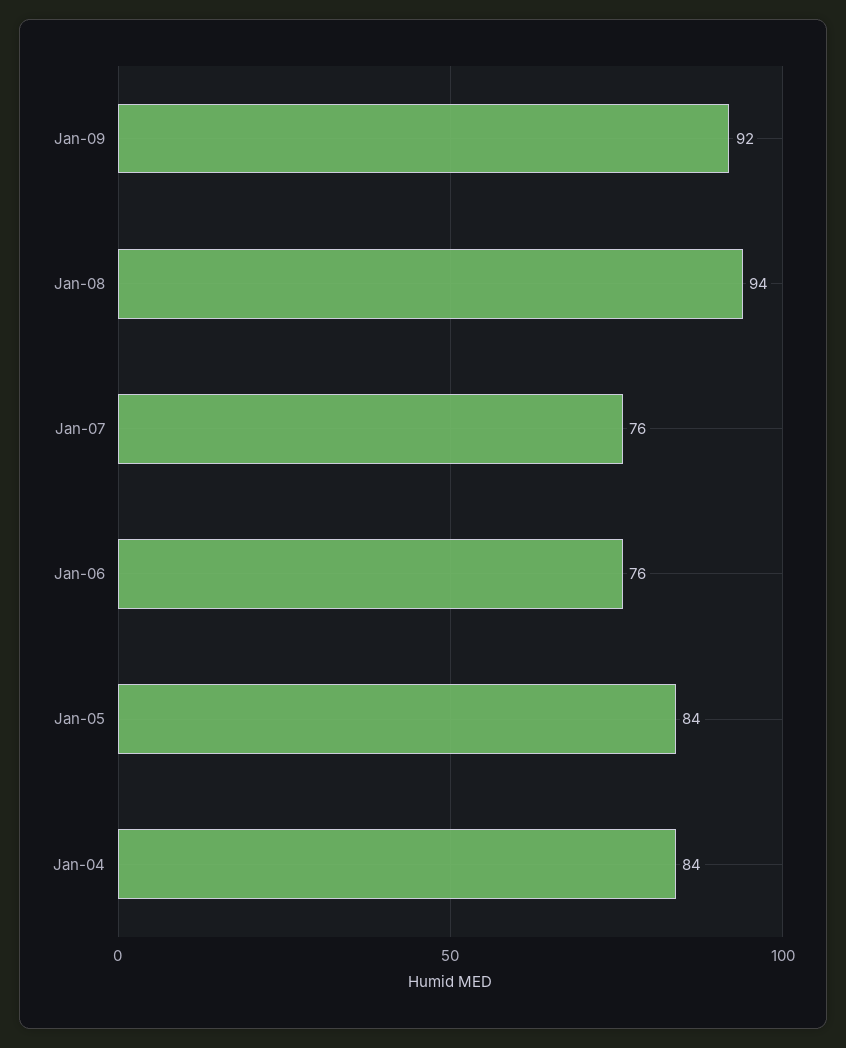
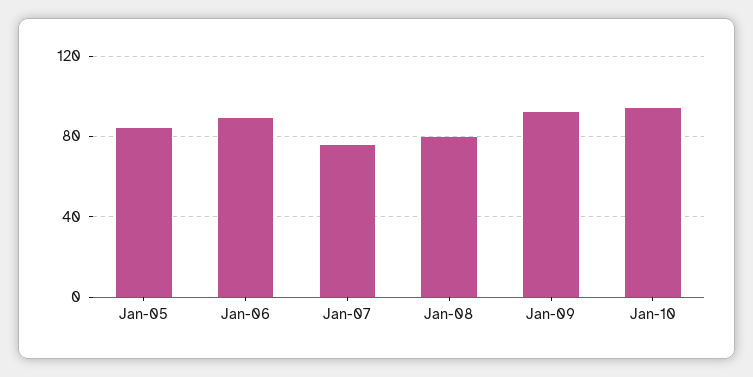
Jan-08: 94 -> 80
Jan-06: 76 -> 90
Jan-04: 84 -> none
Jan-10: none -> 95

